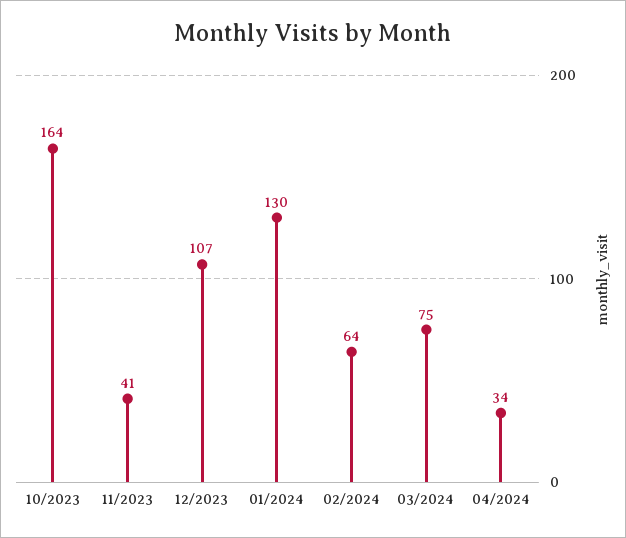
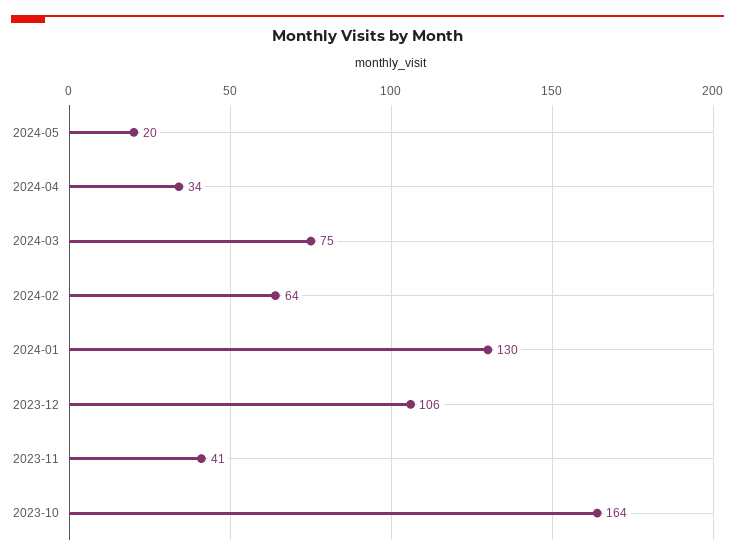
12/2023: 107 -> 106
2024-05: none -> 20

